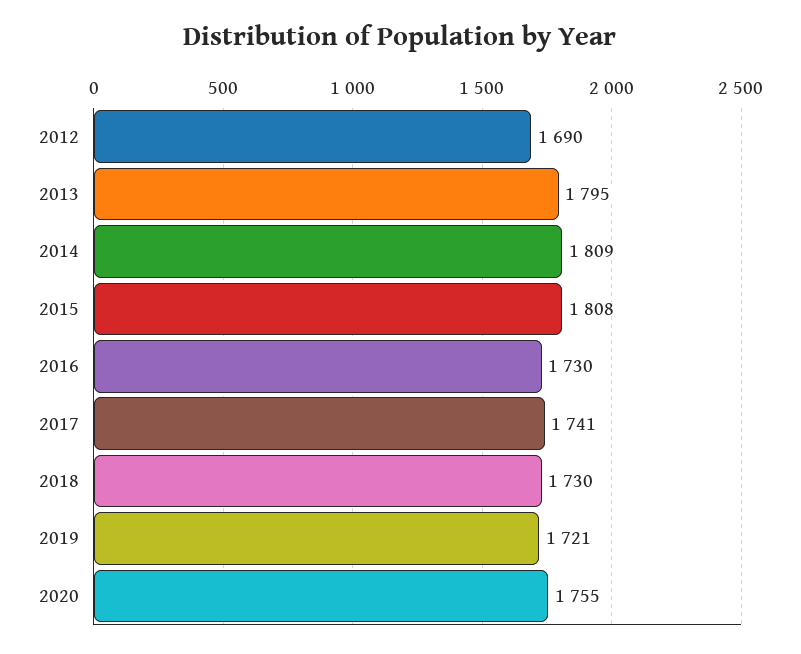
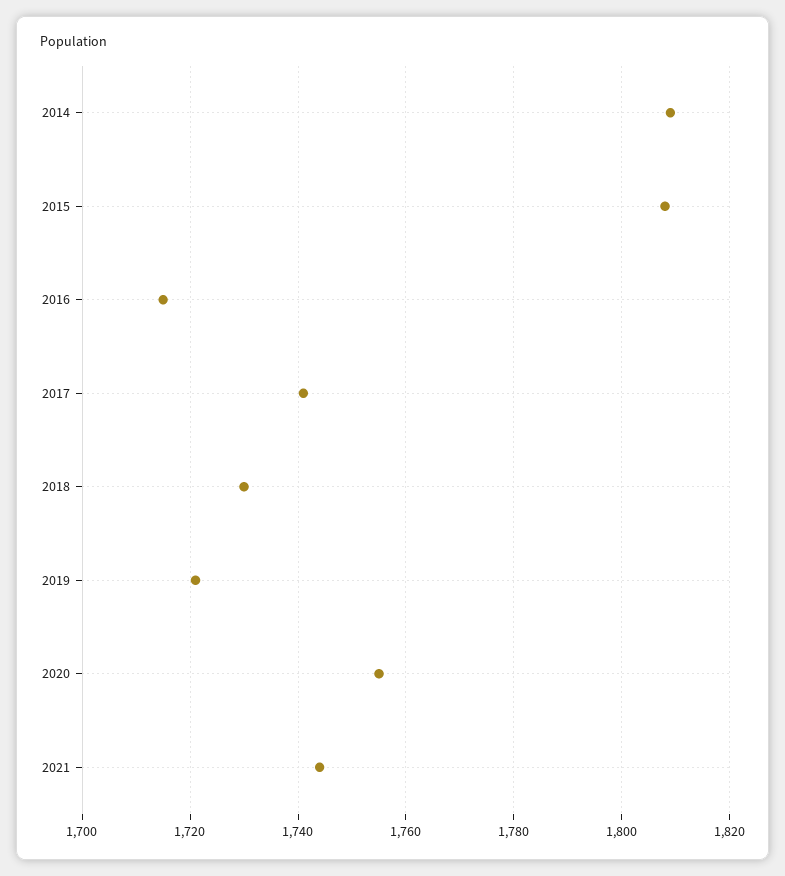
2012: 1690 -> none
2013: 1795 -> none
2016: 1730 -> 1715
2021: none -> 1745

